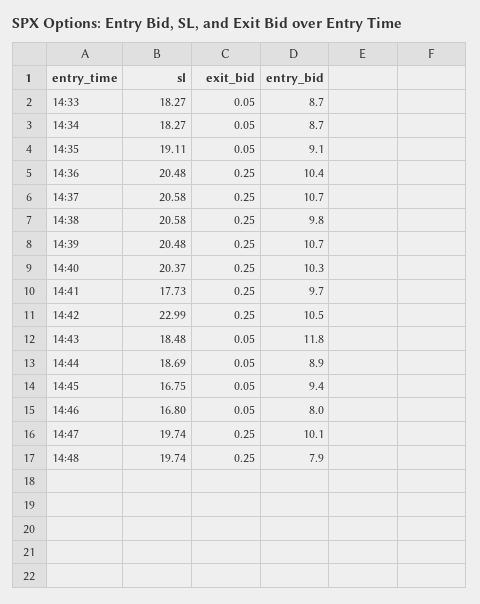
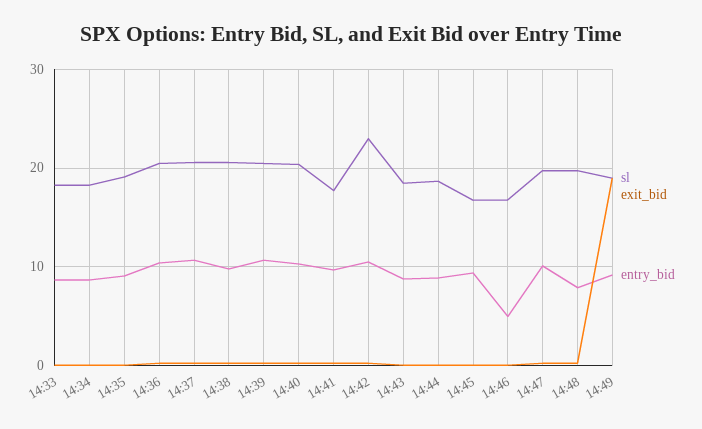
entry_bid, 14:43: 11.8 -> 9
entry_bid, 14:46: 8 -> 5
sl, 14:49: none -> 19
exit_bid, 14:49: none -> 19
entry_bid, 14:49: none -> 9

